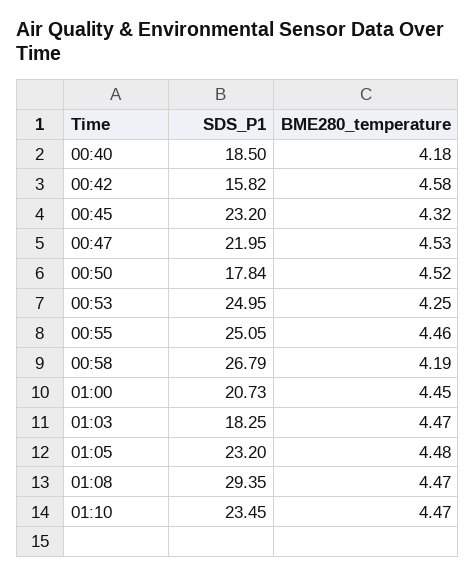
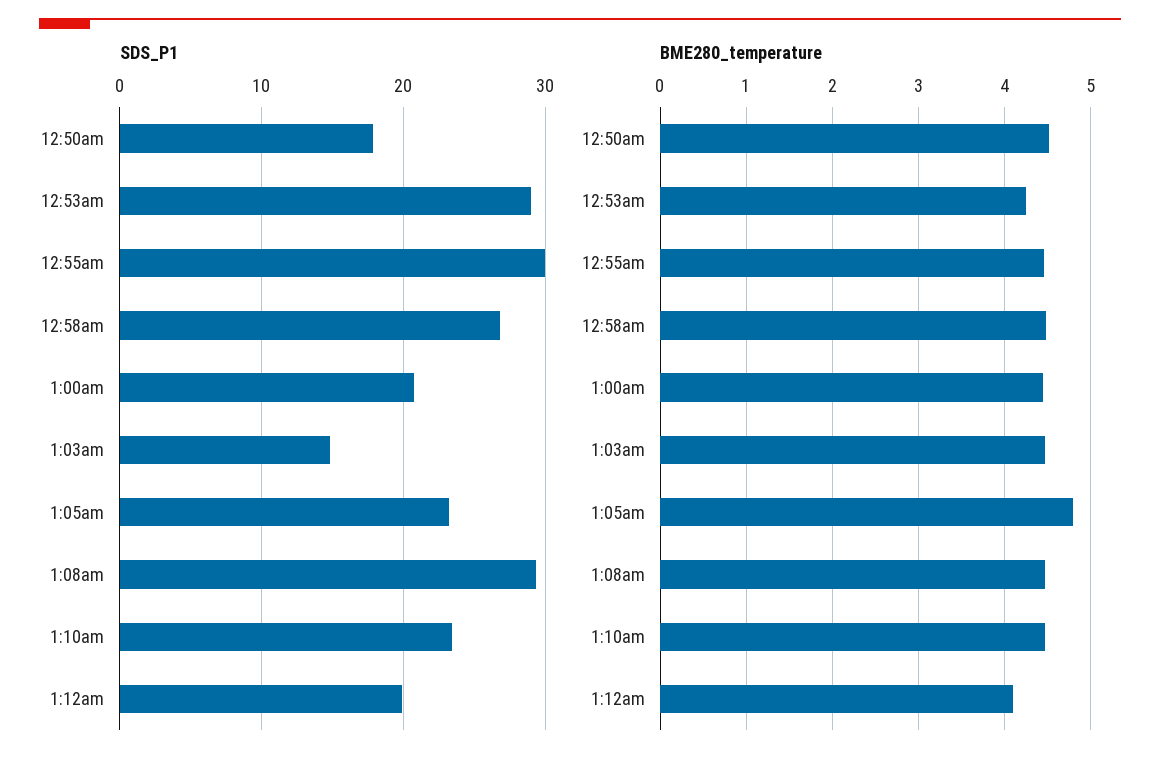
SDS_P1, 00:40: 18.5 -> none
BME280_temperature, 00:40: 4.18 -> none
SDS_P1, 00:42: 15.82 -> none
BME280_temperature, 00:42: 4.58 -> none
SDS_P1, 00:45: 23.2 -> none
BME280_temperature, 00:45: 4.32 -> none
SDS_P1, 00:47: 21.95 -> none
BME280_temperature, 00:47: 4.53 -> none
SDS_P1, 00:53: 24.95 -> 29
SDS_P1, 00:55: 25.05 -> 30
BME280_temperature, 00:58: 4.19 -> 4.5
SDS_P1, 01:03: 18.25 -> 15
BME280_temperature, 01:05: 4.48 -> 4.8
SDS_P1, 1:12am: none -> 20
BME280_temperature, 1:12am: none -> 4.1

